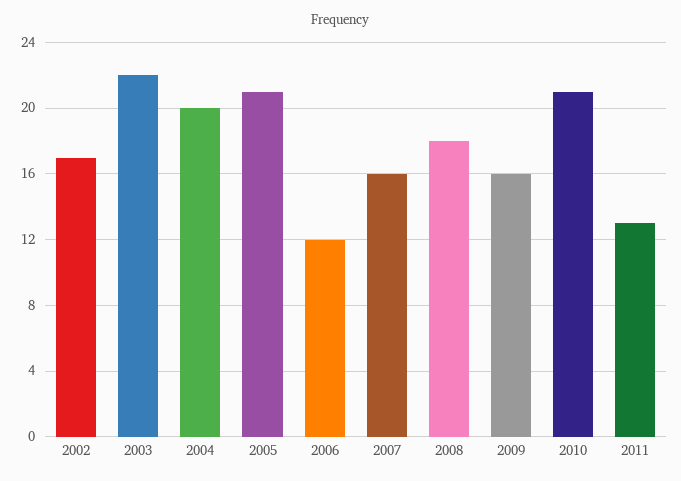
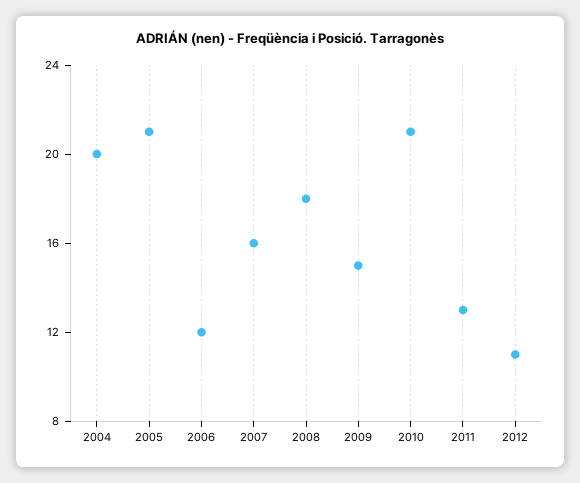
2002: 17 -> none
2003: 22 -> none
2009: 16 -> 15
2012: none -> 11

